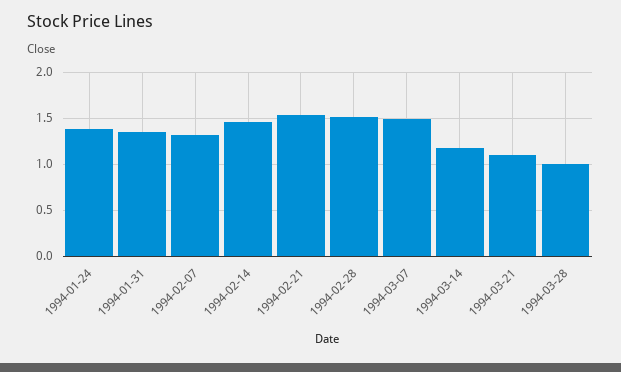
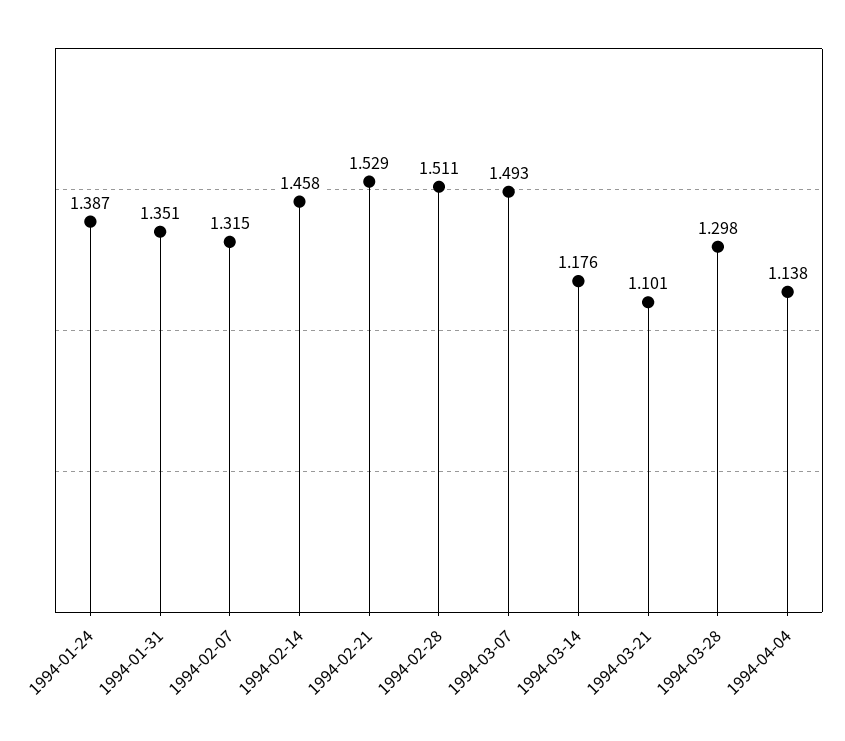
1994-03-28: 1 -> 1.298
1994-04-04: none -> 1.138

